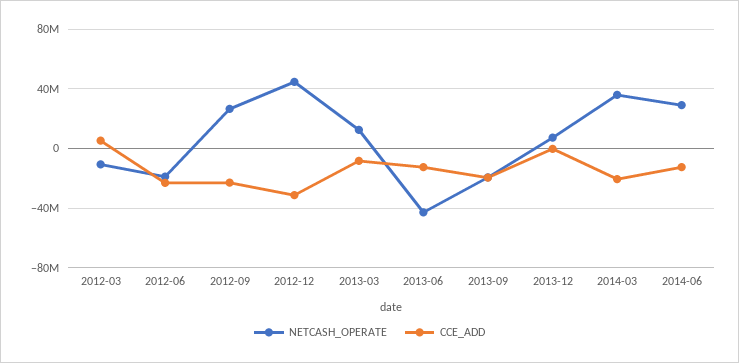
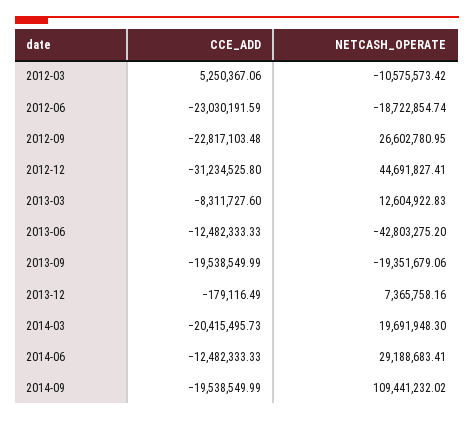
NETCASH_OPERATE, 2014-03: 35000000 -> 19691948.3
CCE_ADD, 2014-09: none -> -19538549.99
NETCASH_OPERATE, 2014-09: none -> 109441232.02

